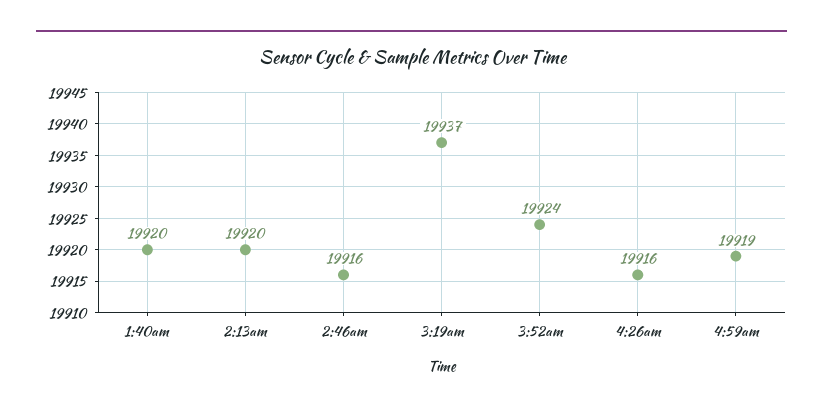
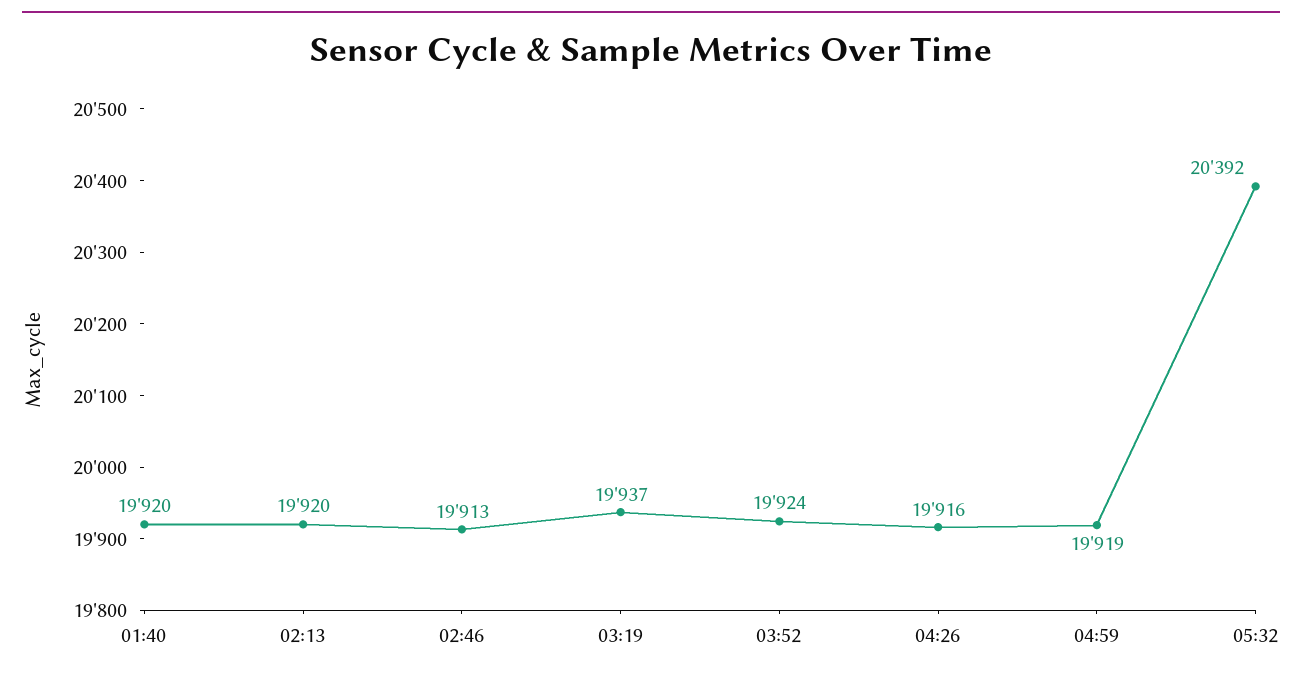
2:46am: 19916 -> 19913
05:32: none -> 20392

